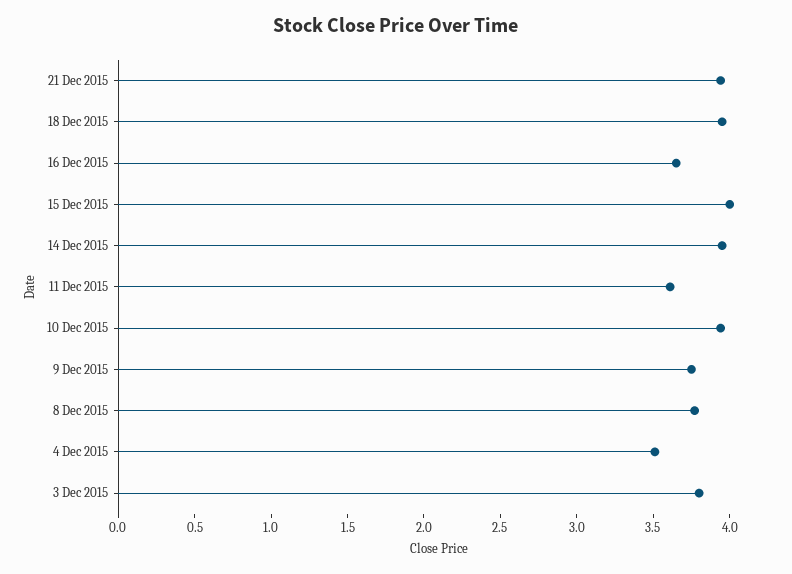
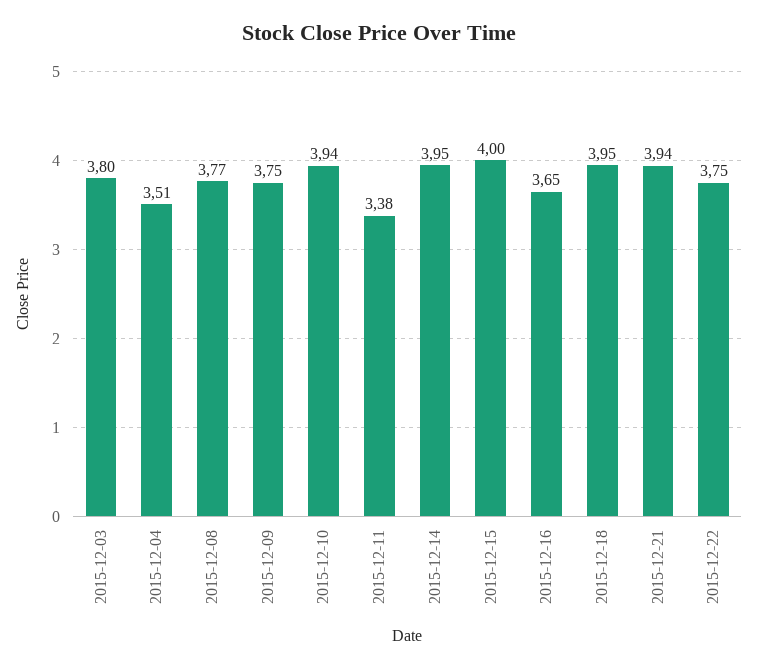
11 Dec 2015: 3.6 -> 3.38
2015-12-22: none -> 3.75

